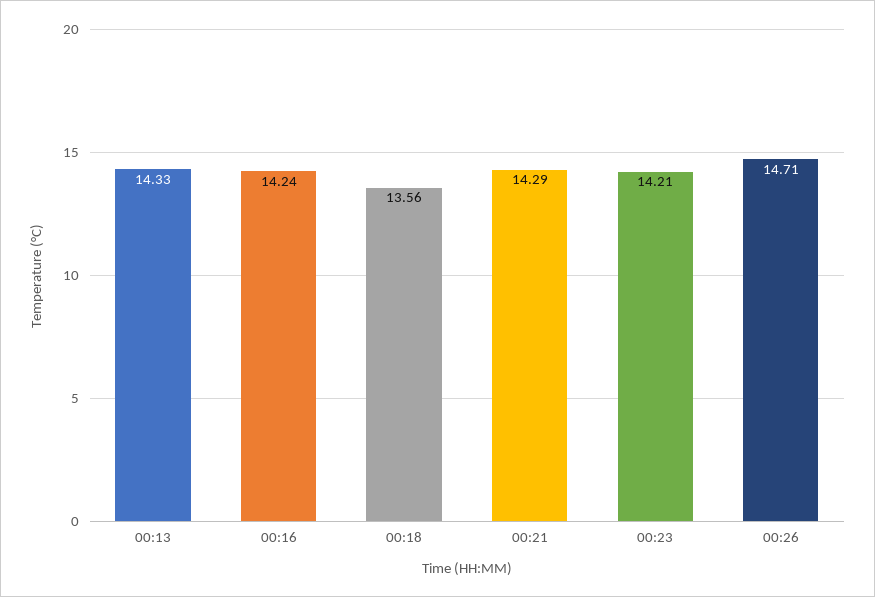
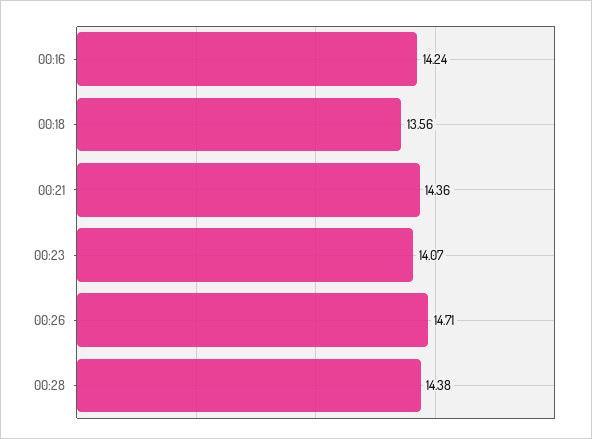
00:13: 14.33 -> none
00:21: 14.29 -> 14.36
00:23: 14.21 -> 14.07
00:28: none -> 14.38

